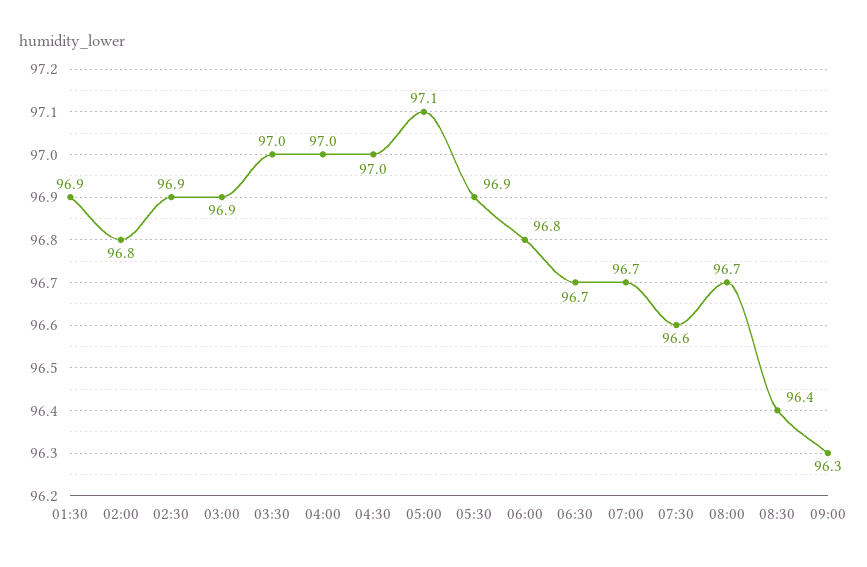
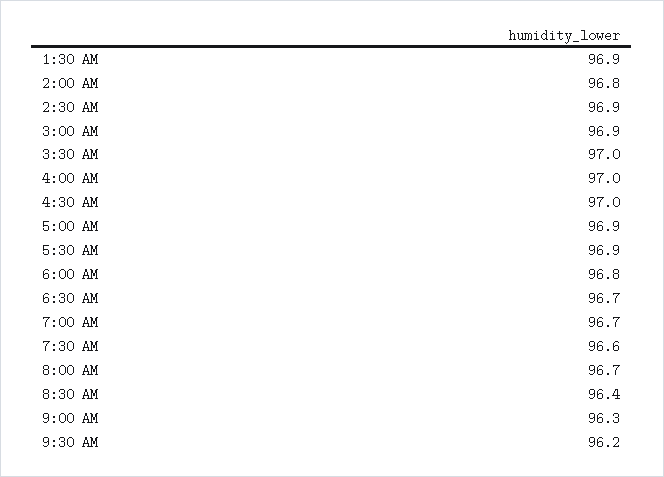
05:00: 97.1 -> 96.9
9:30 AM: none -> 96.2

